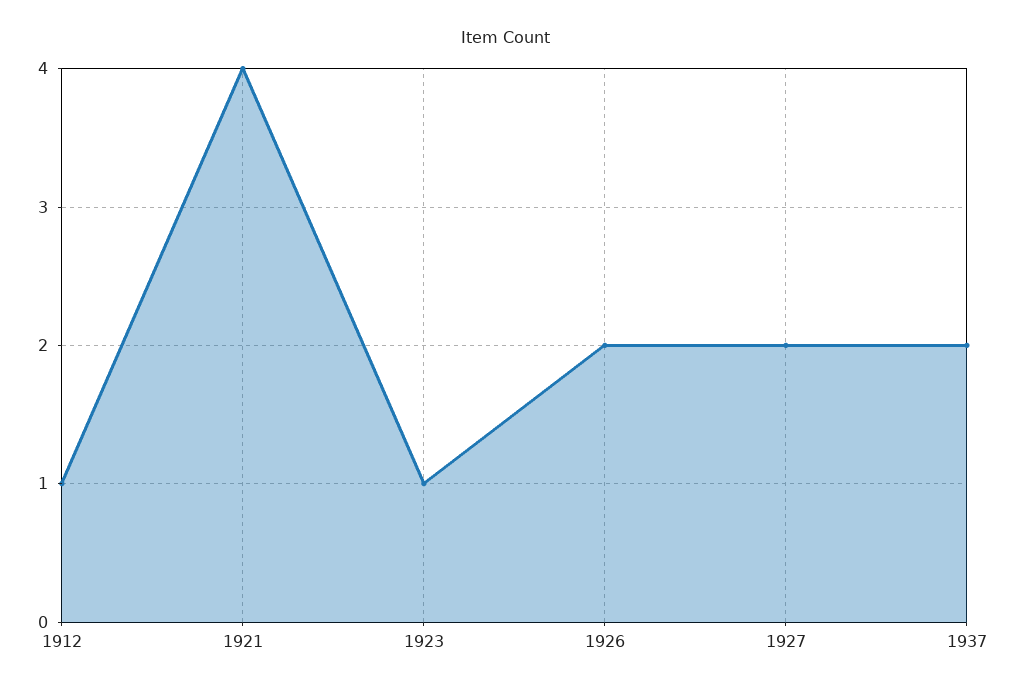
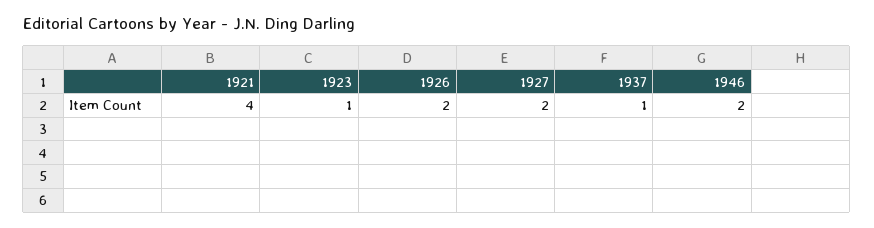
1912: 1 -> none
1937: 2 -> 1
1946: none -> 2

